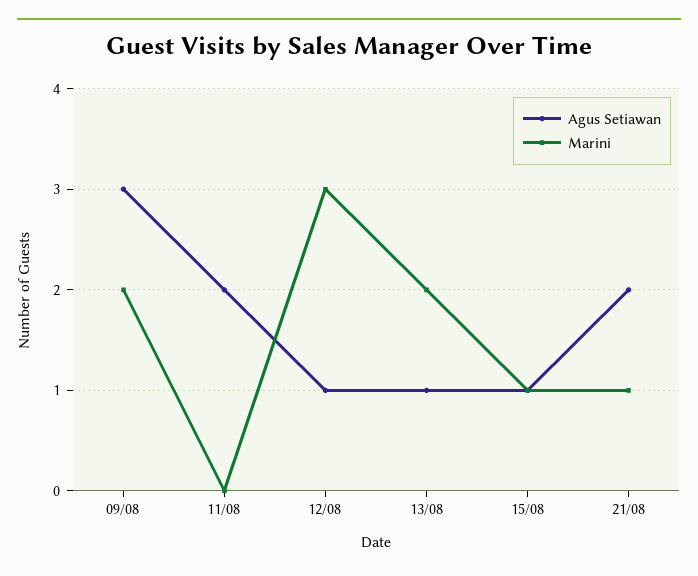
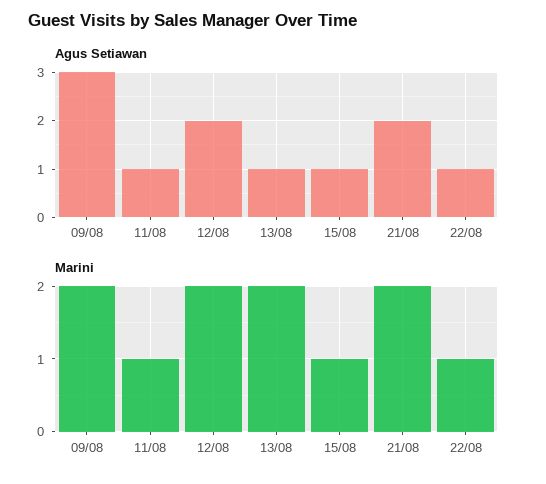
Agus Setiawan, 11/08: 2 -> 1
Marini, 11/08: 0 -> 1
Agus Setiawan, 12/08: 1 -> 2
Marini, 12/08: 3 -> 2
Marini, 21/08: 1 -> 2
Agus Setiawan, 22/08: none -> 1
Marini, 22/08: none -> 1

